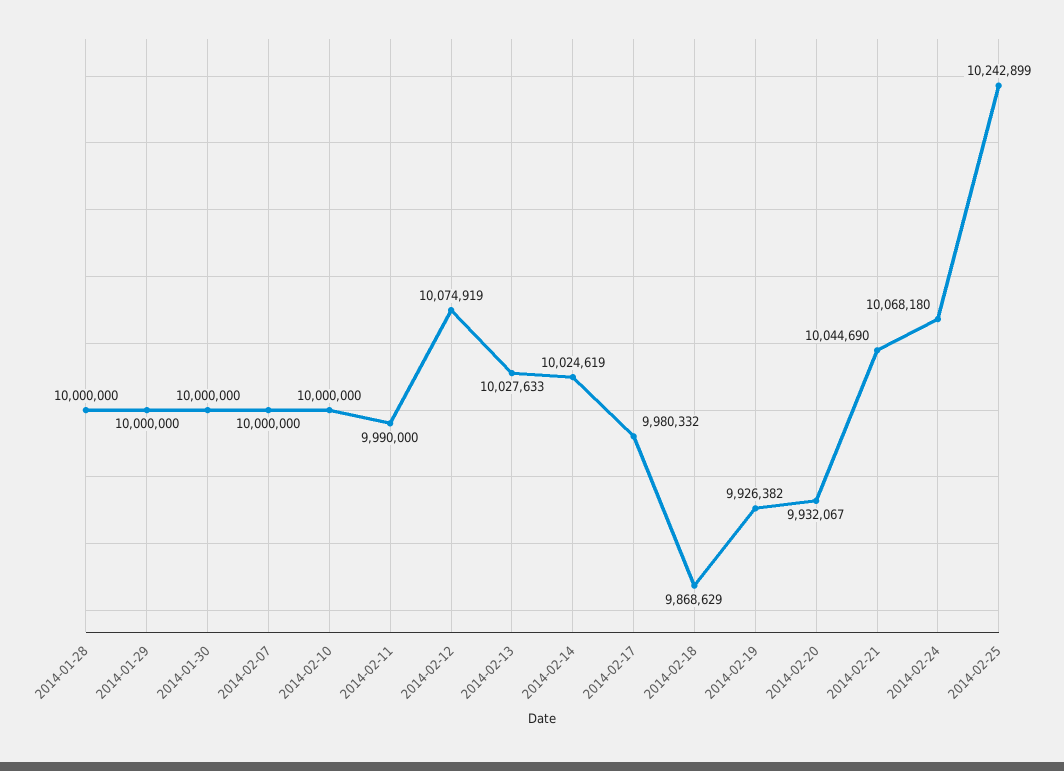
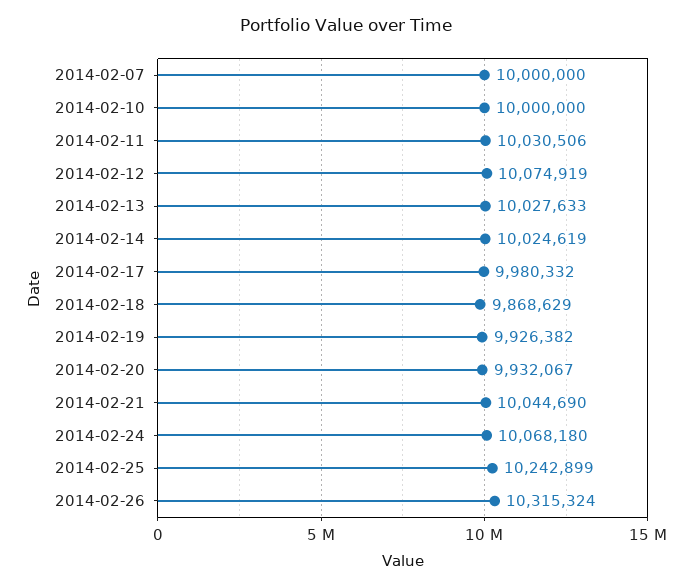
2014-01-28: 10000000 -> none
2014-01-29: 10000000 -> none
2014-01-30: 10000000 -> none
2014-02-11: 9990000 -> 10030506
2014-02-26: none -> 10315324

